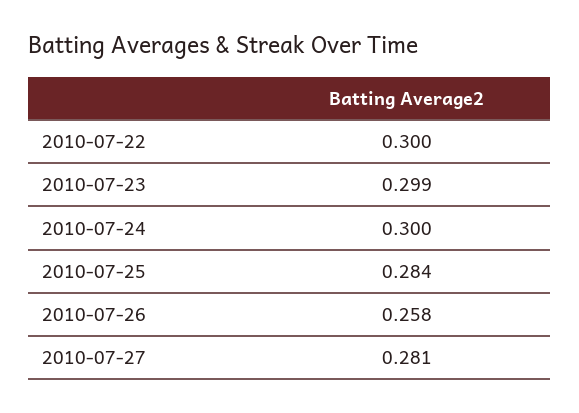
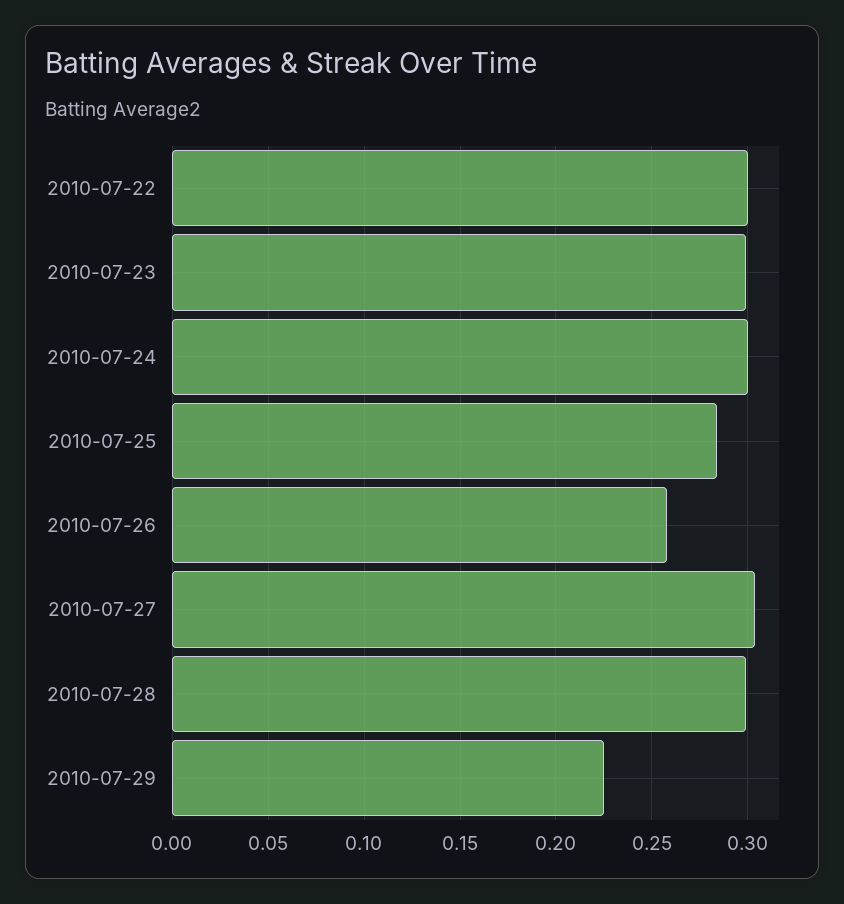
2010-07-27: 0.281 -> 0.305
2010-07-28: none -> 0.3
2010-07-29: none -> 0.225

